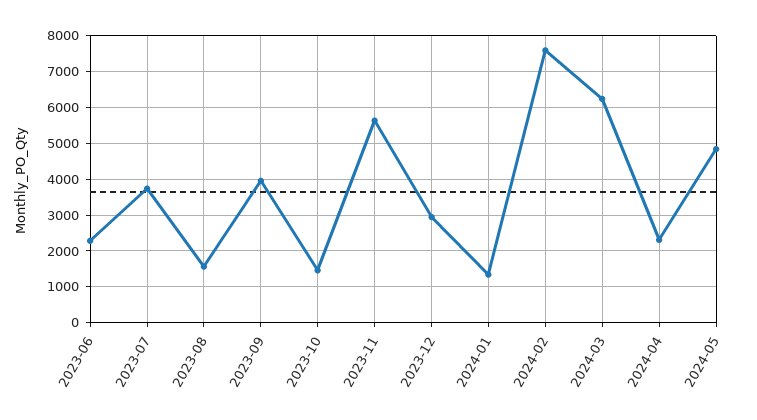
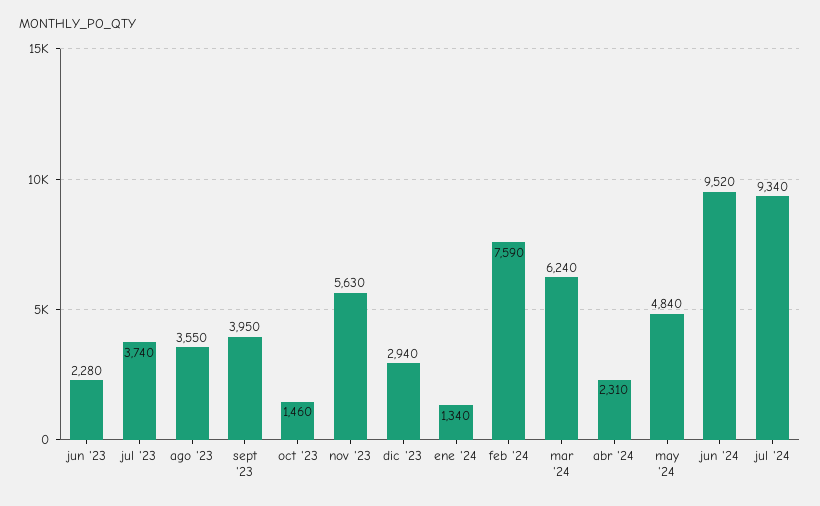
2023-08: 1600 -> 3550
jun '24: none -> 9520
jul '24: none -> 9340

